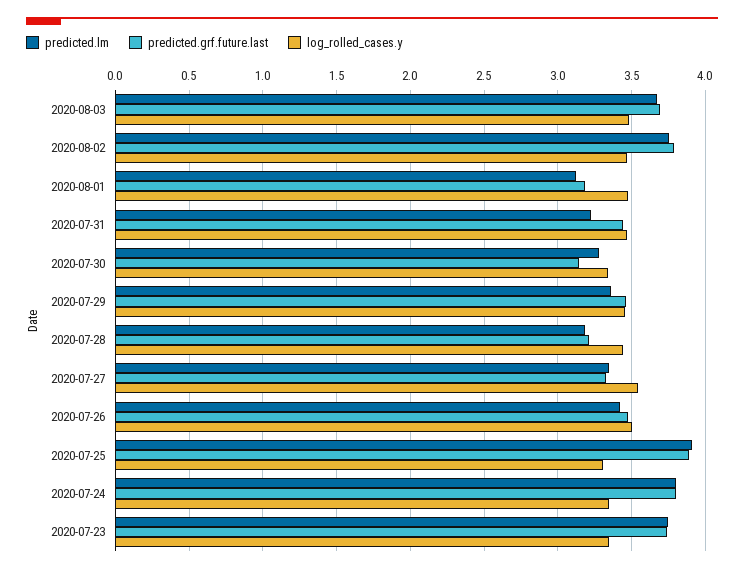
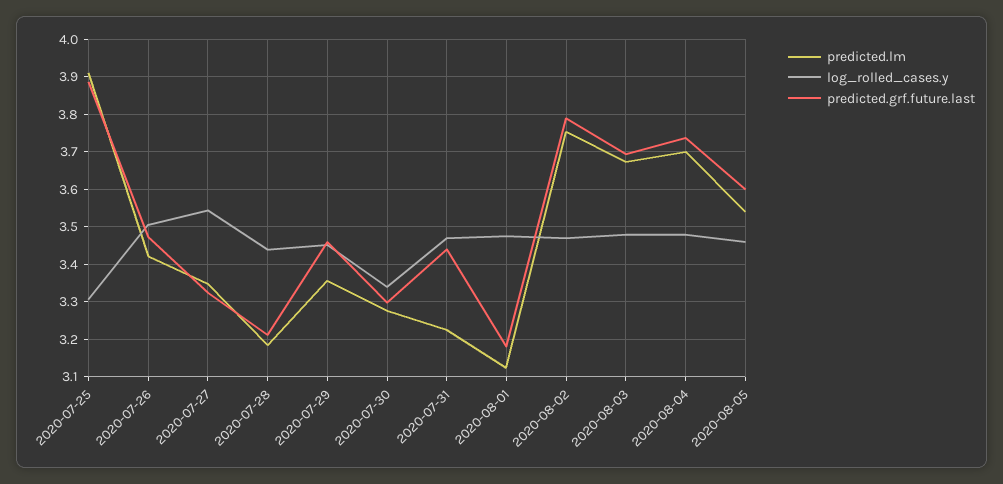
predicted.grf.future.last, 2020-07-30: 3.15 -> 3.3
predicted.lm, 2020-07-24: 3.8 -> none
predicted.grf.future.last, 2020-07-24: 3.8 -> none
log_rolled_cases.y, 2020-07-24: 3.35 -> none
predicted.lm, 2020-07-23: 3.75 -> none
predicted.grf.future.last, 2020-07-23: 3.75 -> none
log_rolled_cases.y, 2020-07-23: 3.35 -> none
predicted.lm, 2020-08-04: none -> 3.7
log_rolled_cases.y, 2020-08-04: none -> 3.48
predicted.grf.future.last, 2020-08-04: none -> 3.74
predicted.lm, 2020-08-05: none -> 3.54
log_rolled_cases.y, 2020-08-05: none -> 3.46
predicted.grf.future.last, 2020-08-05: none -> 3.6

